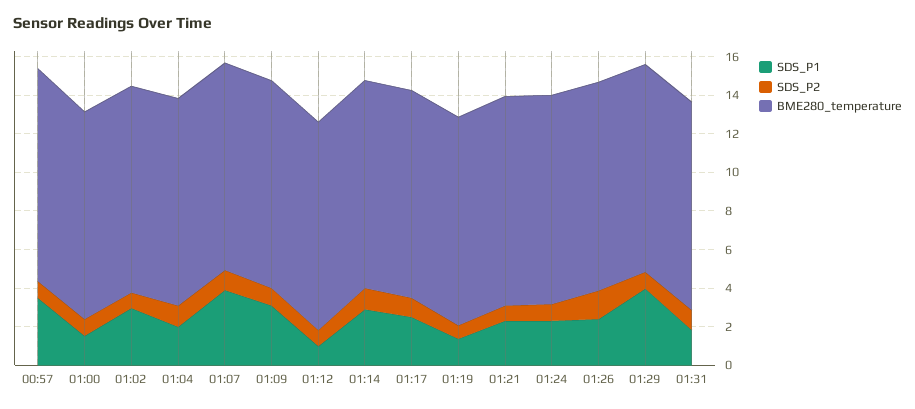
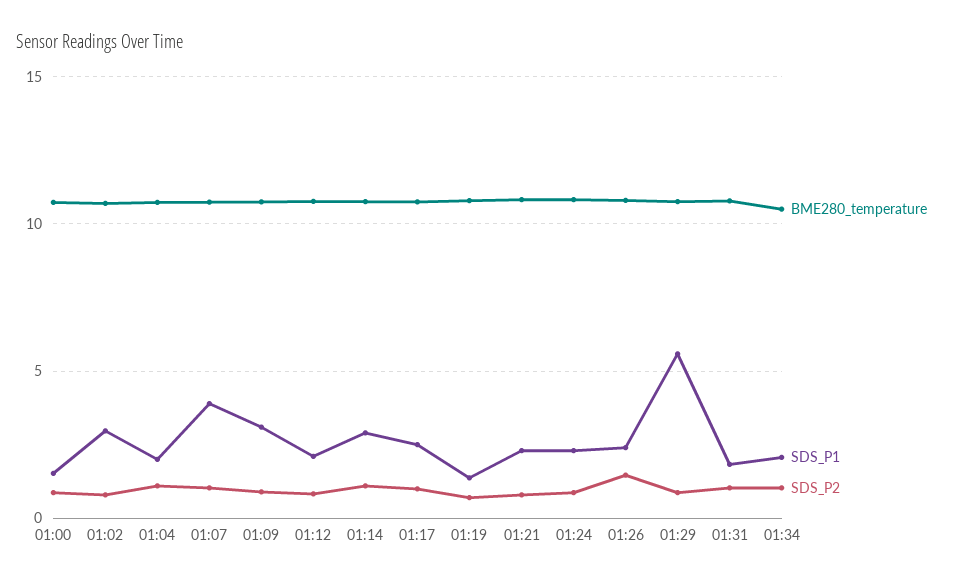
SDS_P1, 00:57: 3.5 -> none
SDS_P2, 00:57: 1 -> none
BME280_temperature, 00:57: 11 -> none
SDS_P1, 01:12: 1 -> 2
SDS_P1, 01:29: 4 -> 5.5
BME280_temperature, 01:34: none -> 10.5
SDS_P1, 01:34: none -> 2
SDS_P2, 01:34: none -> 1

